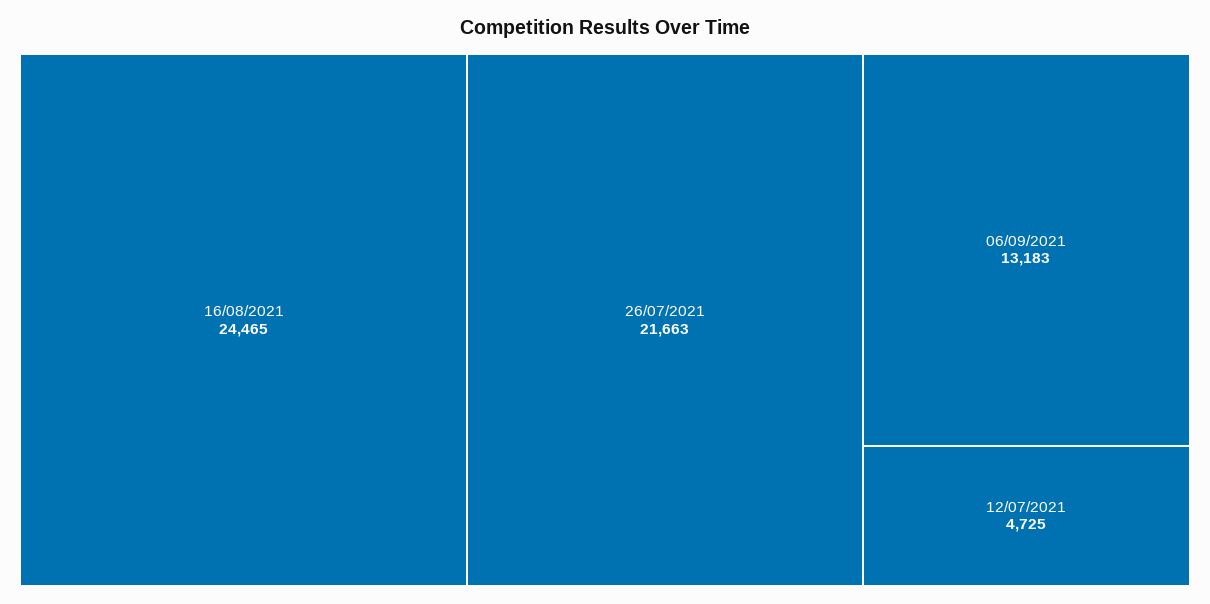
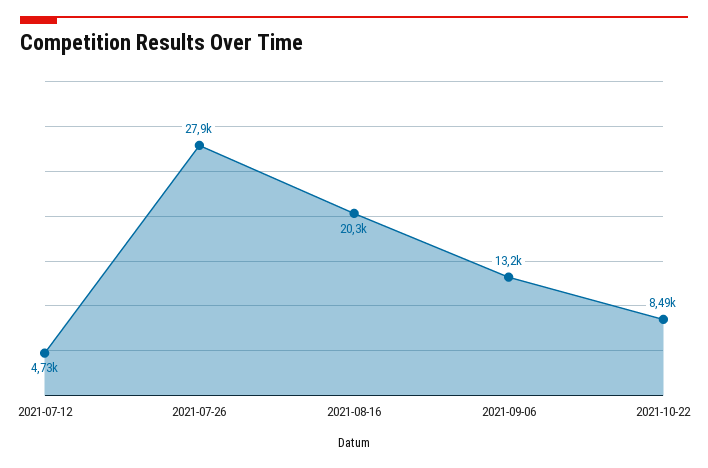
16/08/2021: 24465 -> 20300
26/07/2021: 21663 -> 27900
2021-10-22: none -> 8490

